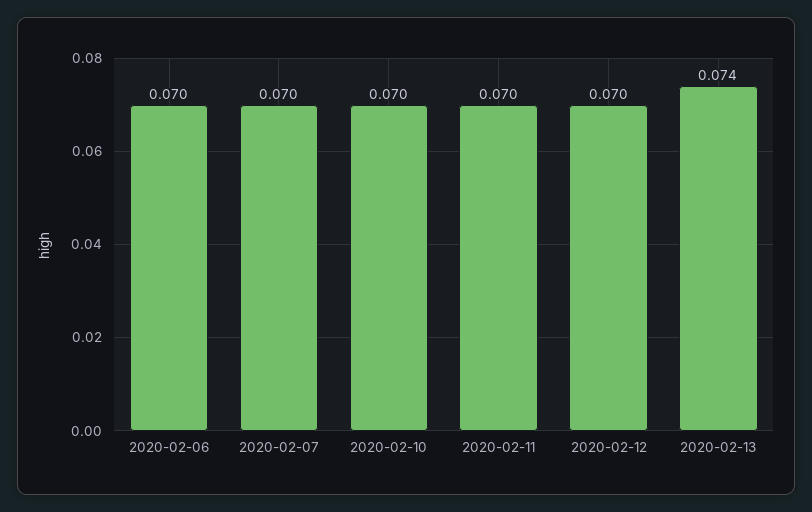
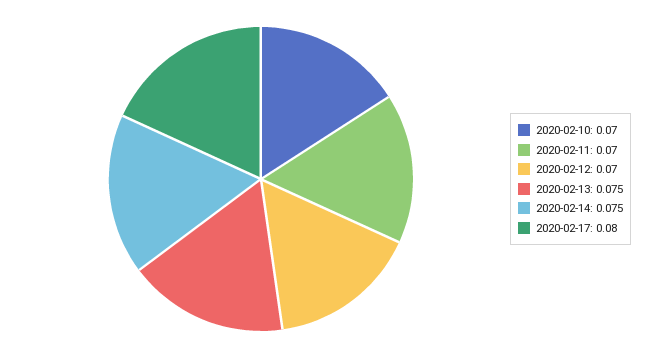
2020-02-06: 0.07 -> none
2020-02-07: 0.07 -> none
2020-02-13: 0.074 -> 0.075
2020-02-14: none -> 0.075
2020-02-17: none -> 0.08

